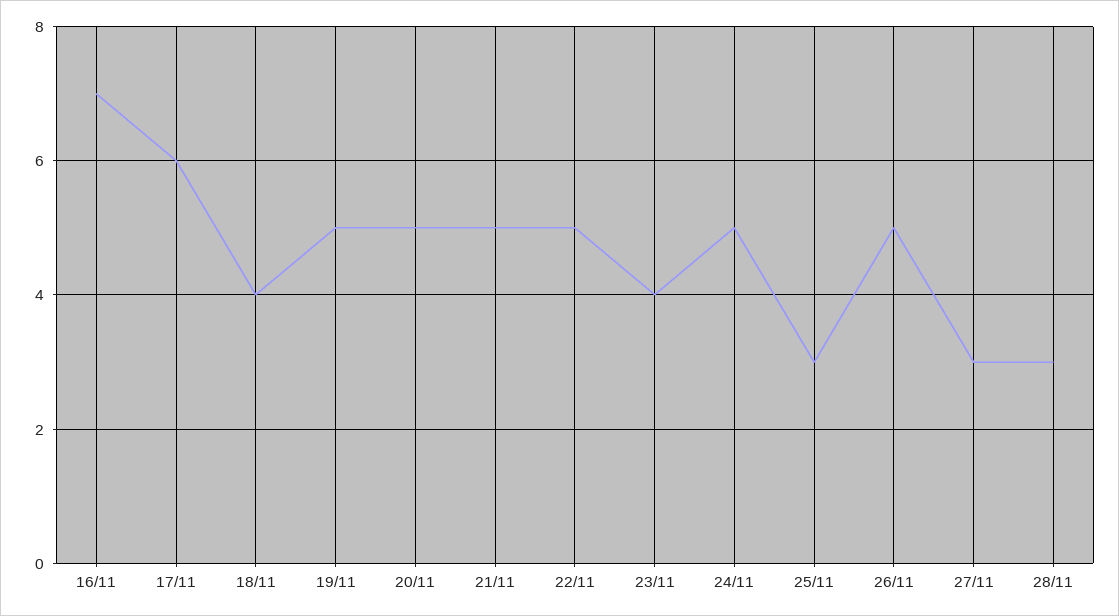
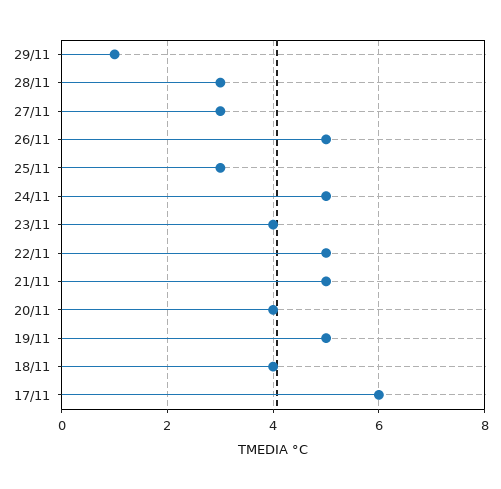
16/11: 7 -> none
20/11: 5 -> 4
29/11: none -> 1

